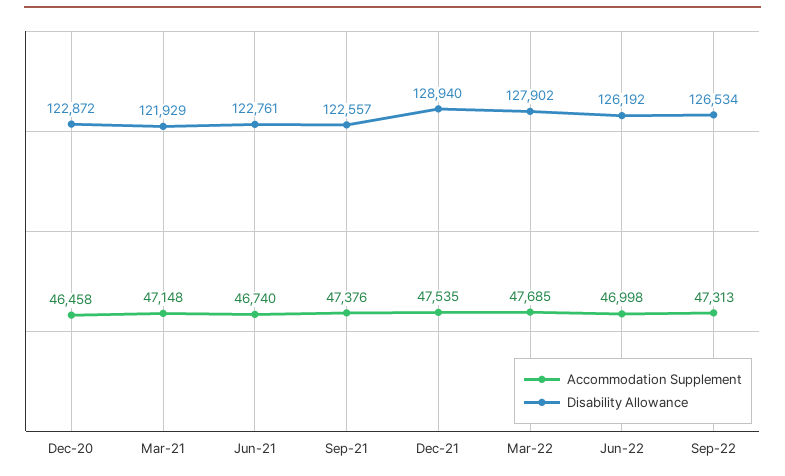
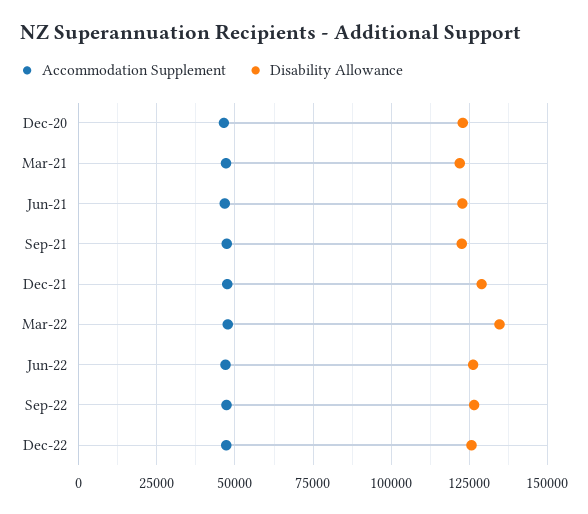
Disability Allowance, Mar-22: 127902 -> 135000
Accommodation Supplement, Dec-22: none -> 47500
Disability Allowance, Dec-22: none -> 125000

